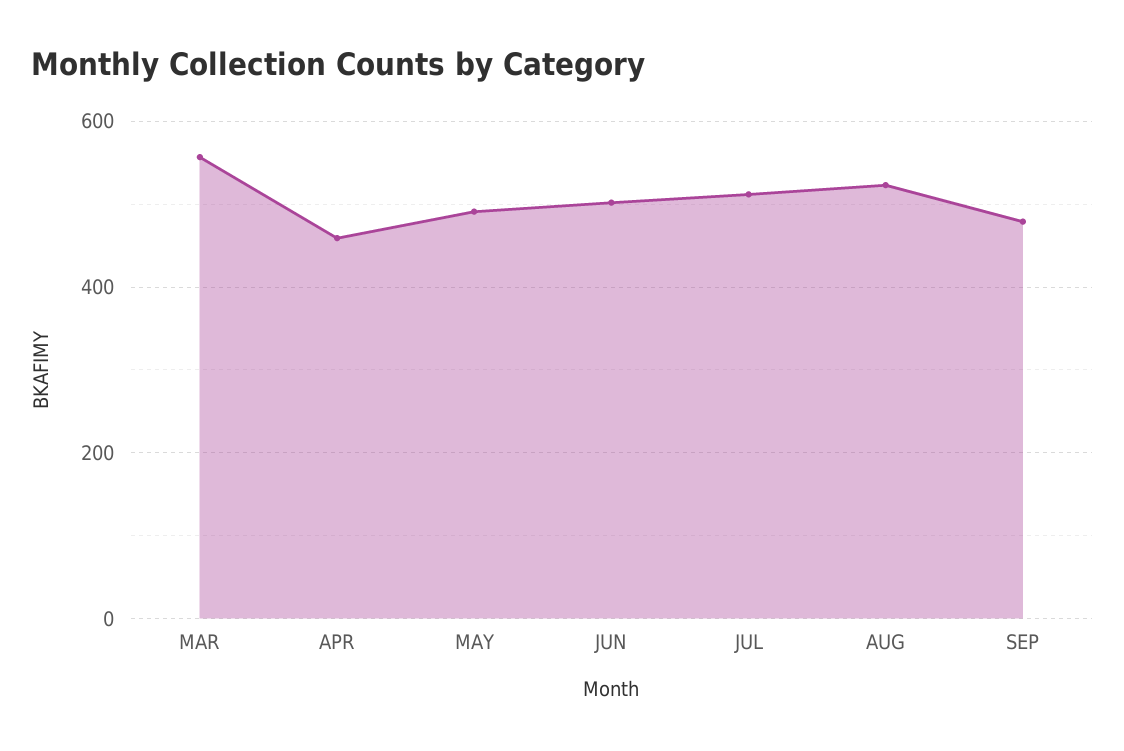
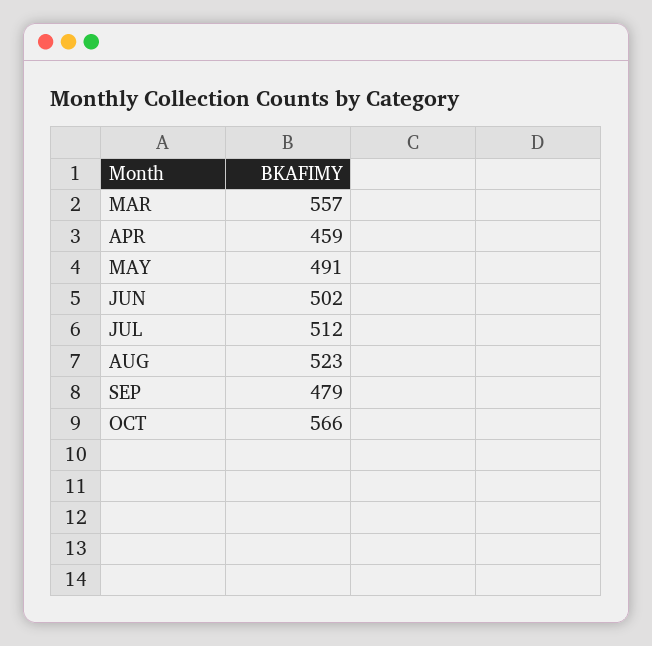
OCT: none -> 566

